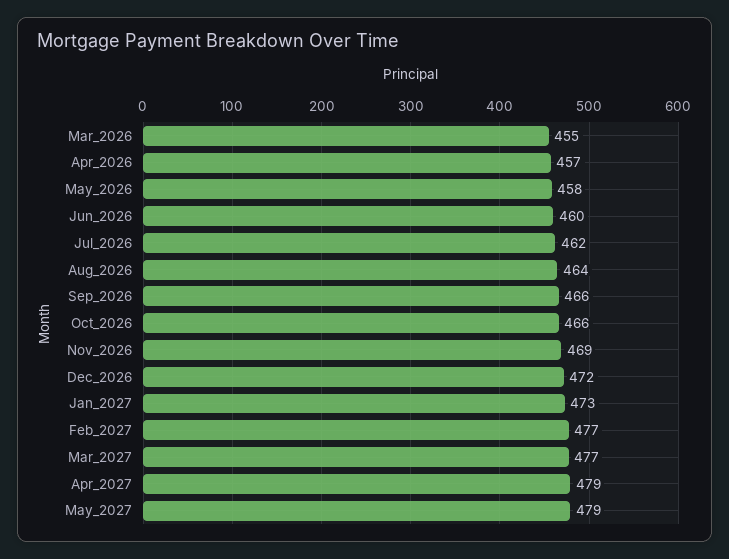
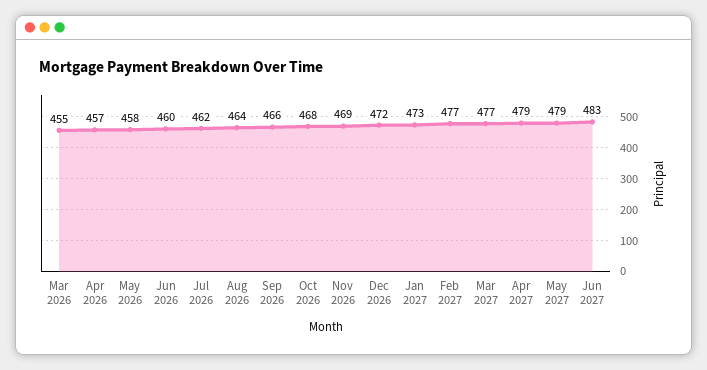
Oct_2026: 466 -> 468
Jun 2027: none -> 483

